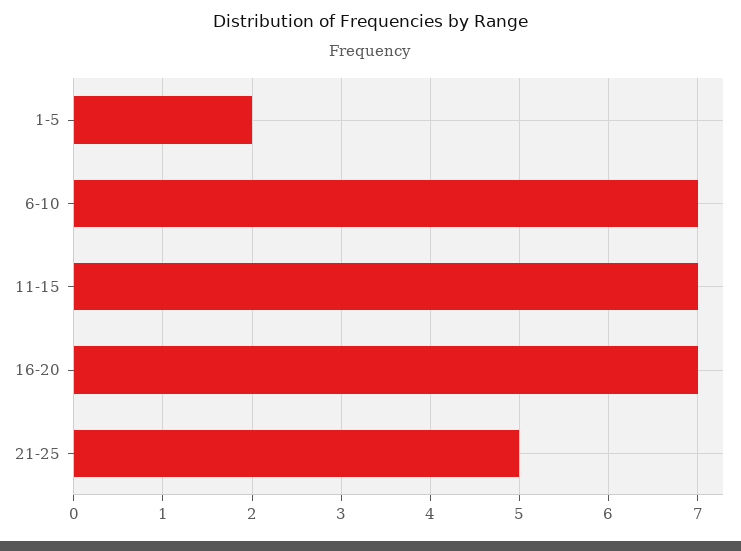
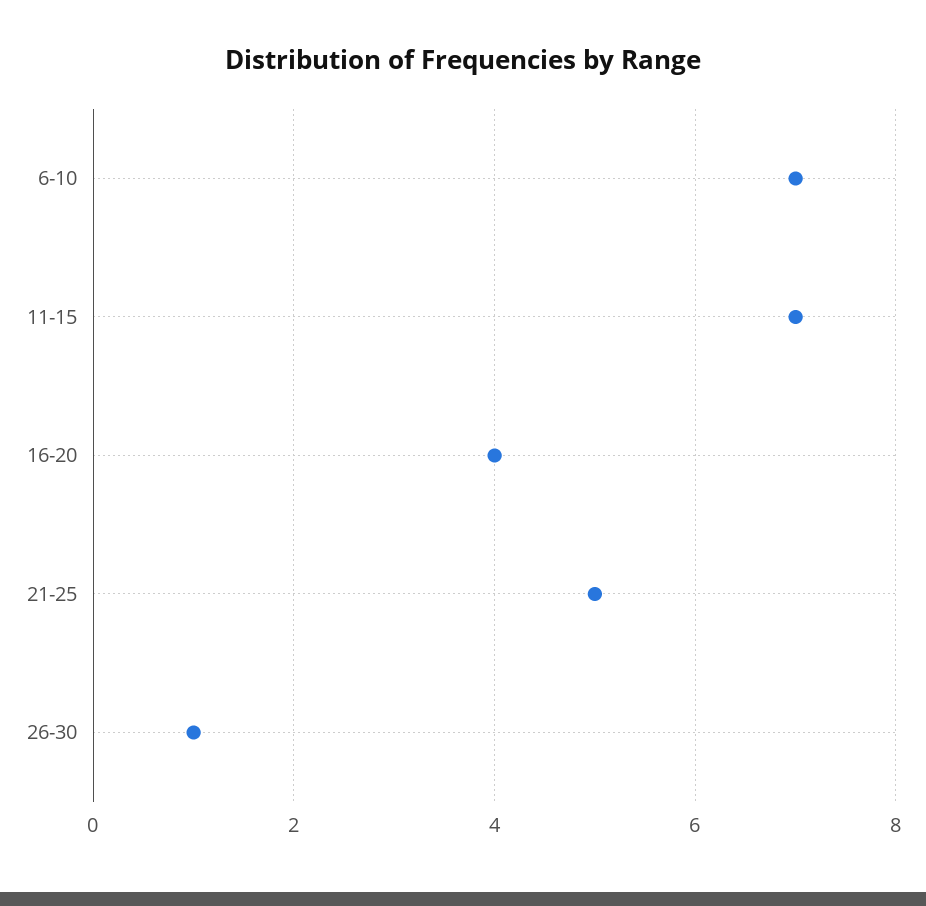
1-5: 2 -> none
16-20: 7 -> 4
26-30: none -> 1

